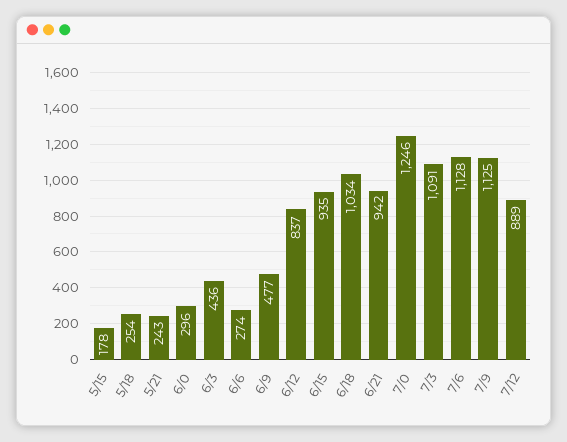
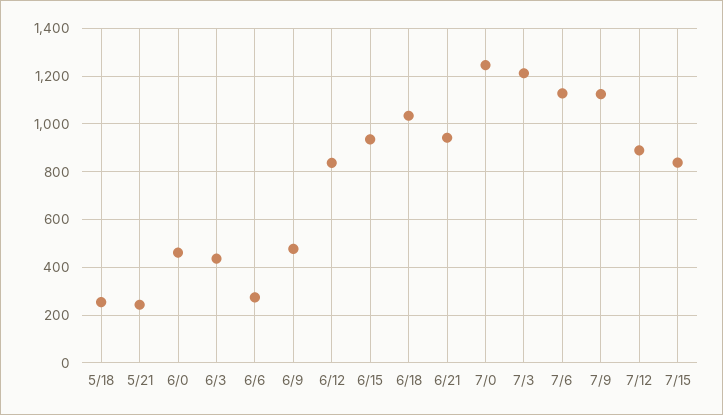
5/15: 178 -> none
6/0: 296 -> 450
7/3: 1091 -> 1200
7/15: none -> 850

